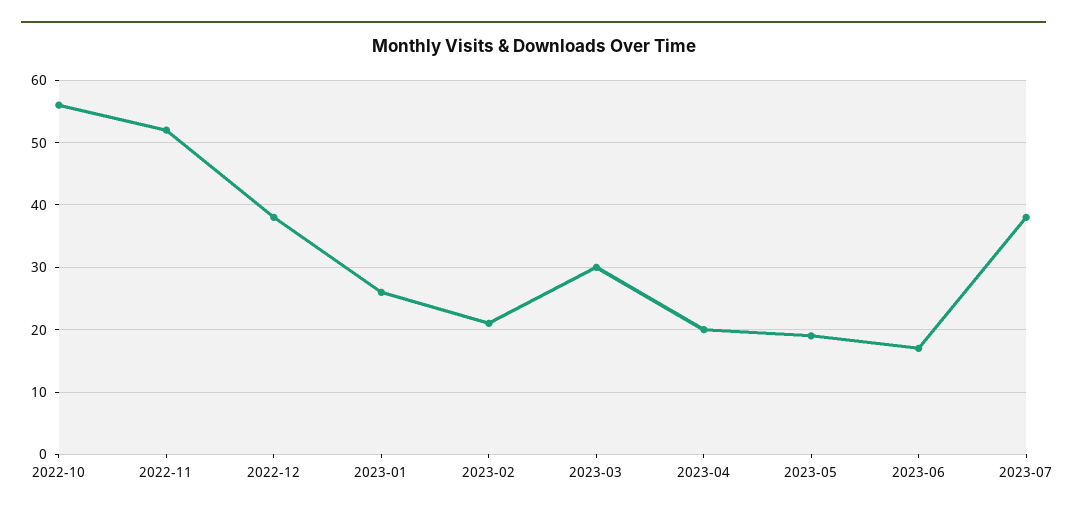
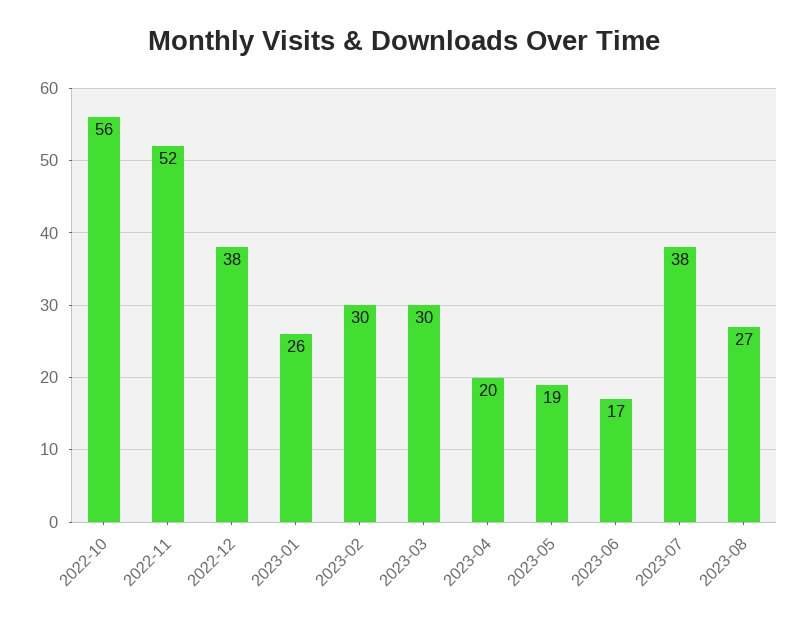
2023-02: 21 -> 30
2023-08: none -> 27

